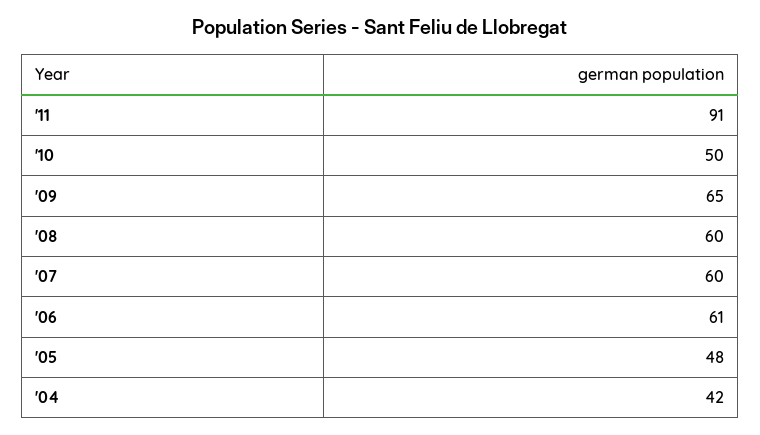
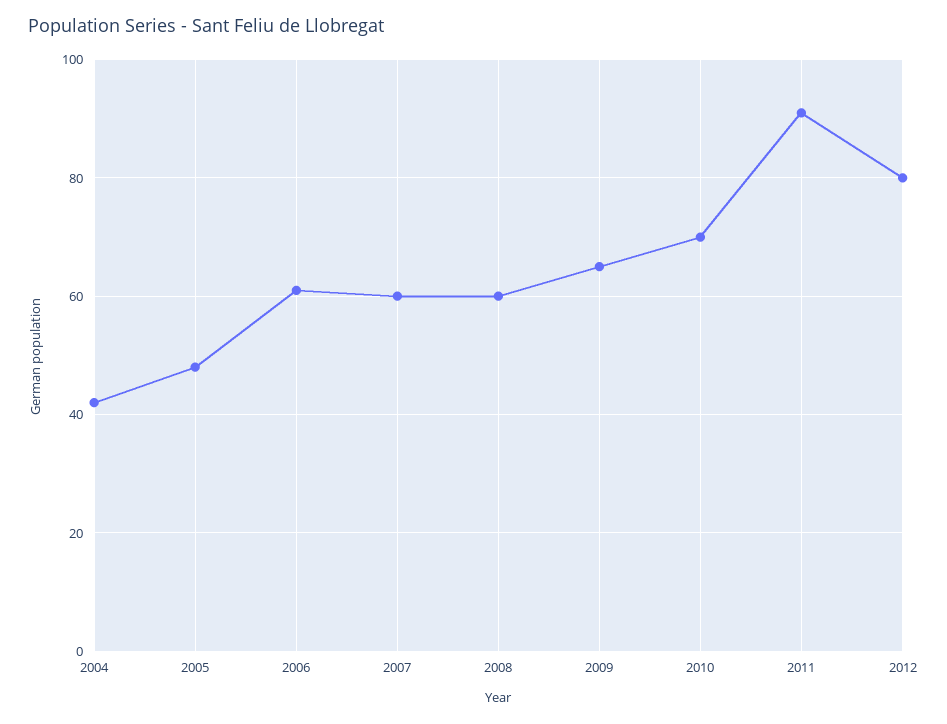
'10: 50 -> 70
2012: none -> 80

